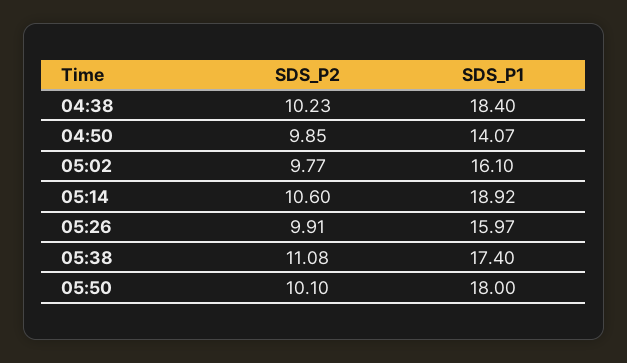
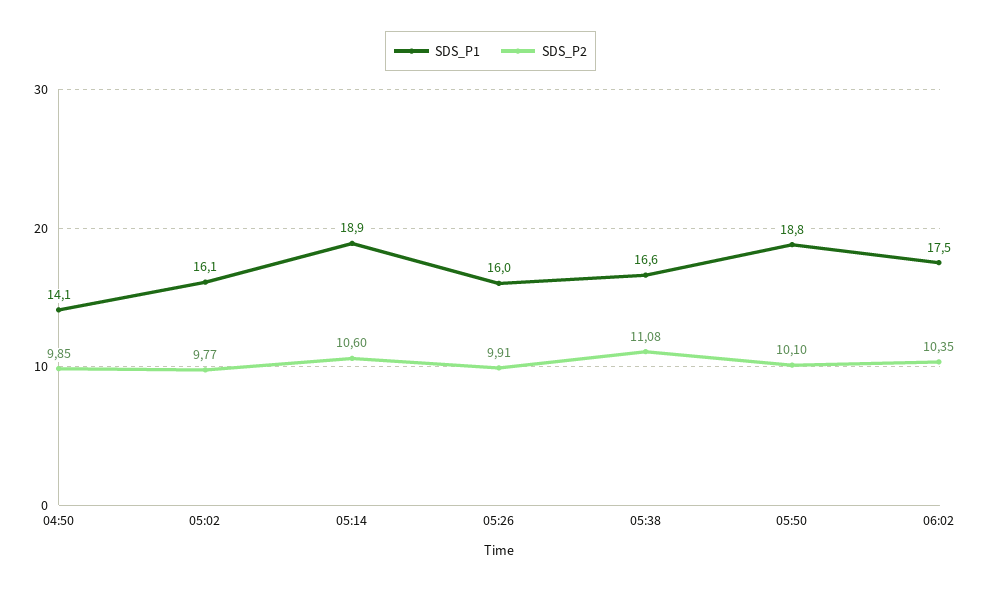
SDS_P2, 04:38: 10.23 -> none
SDS_P1, 04:38: 18.4 -> none
SDS_P1, 05:38: 17.4 -> 16.6
SDS_P1, 05:50: 18 -> 18.8
SDS_P1, 06:02: none -> 17.5
SDS_P2, 06:02: none -> 10.35

